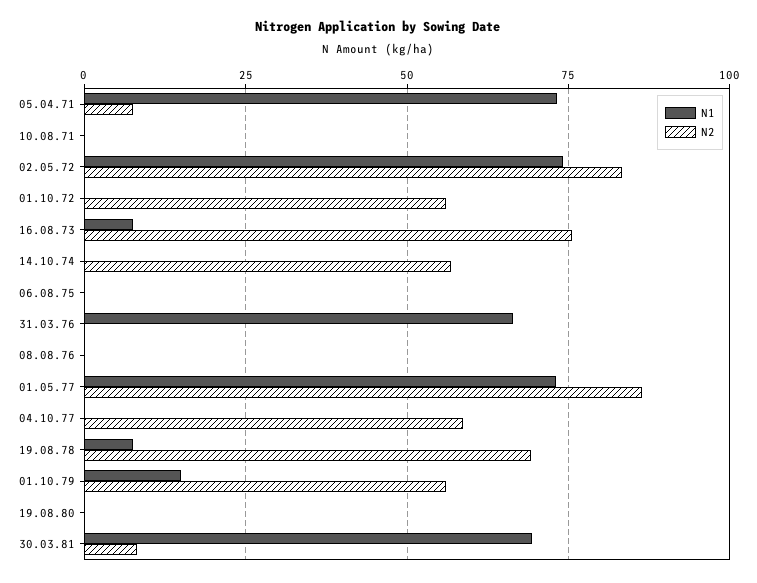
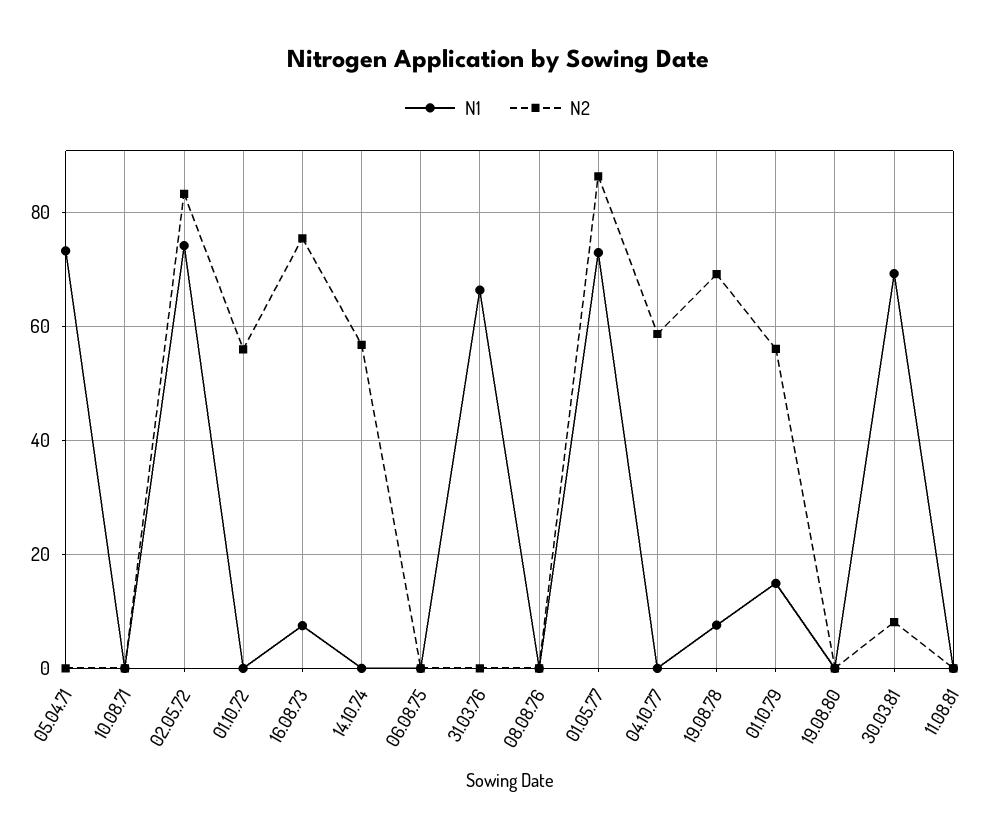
N2, 05.04.71: 7.5 -> 0
N1, 11.08.81: none -> 0
N2, 11.08.81: none -> 0

